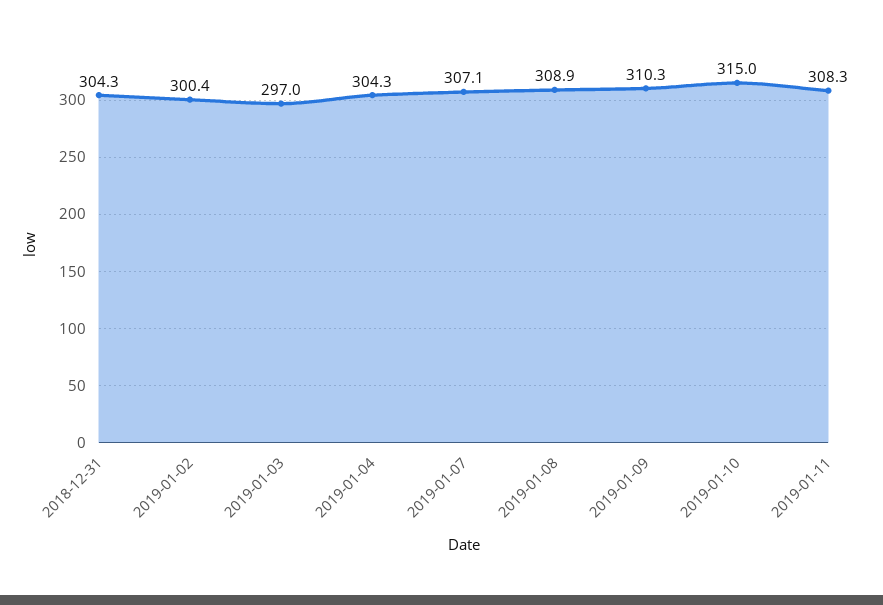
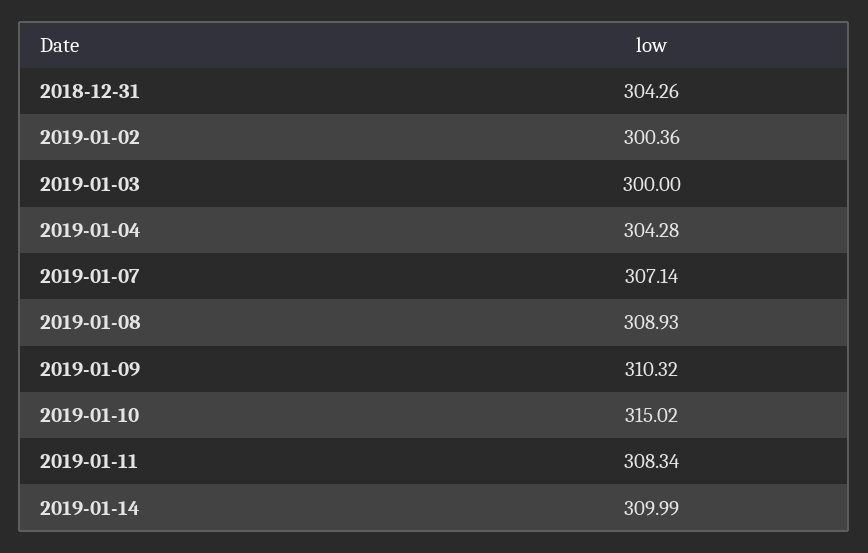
2019-01-03: 297 -> 300
2019-01-14: none -> 309.99

